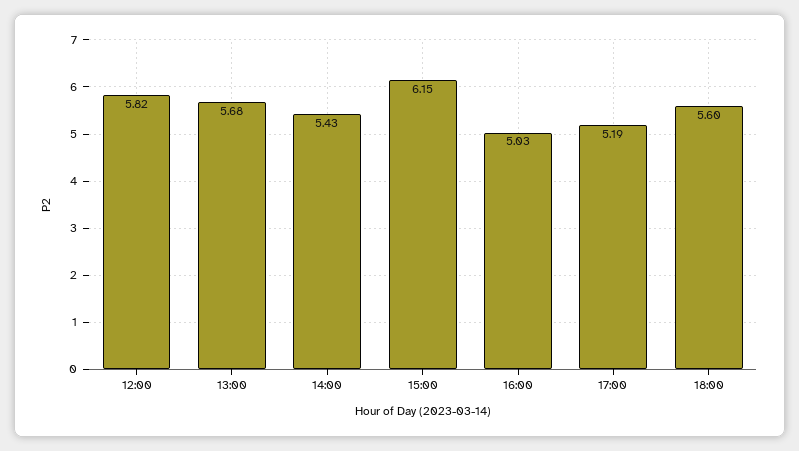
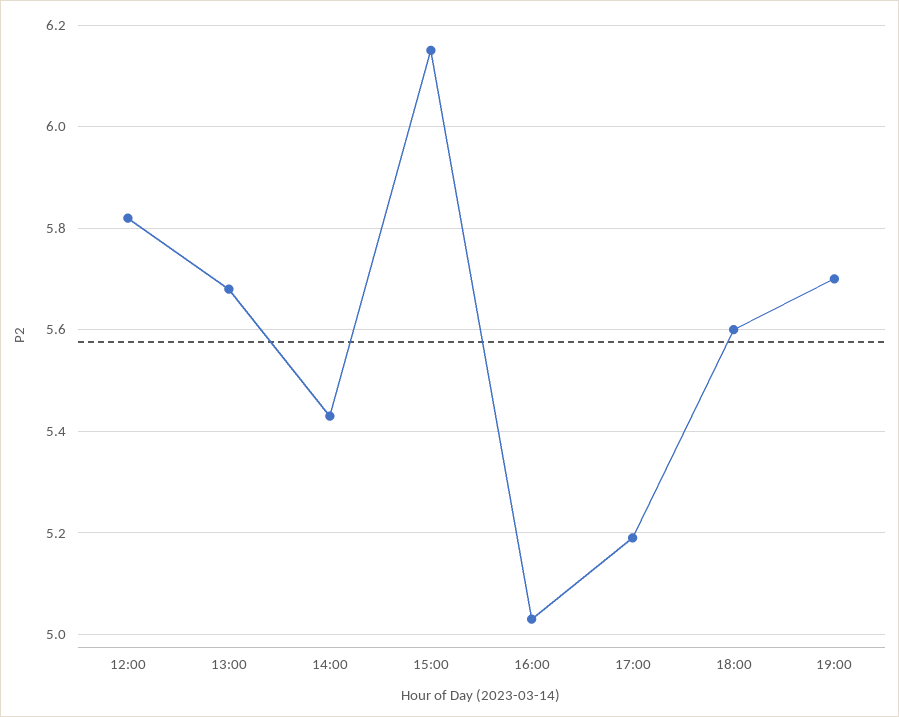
19:00: none -> 5.7

